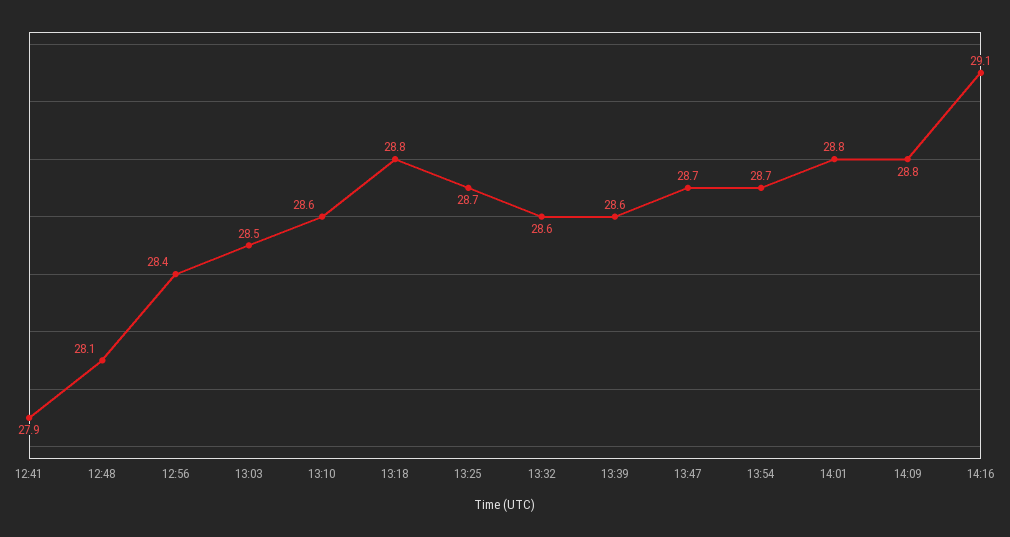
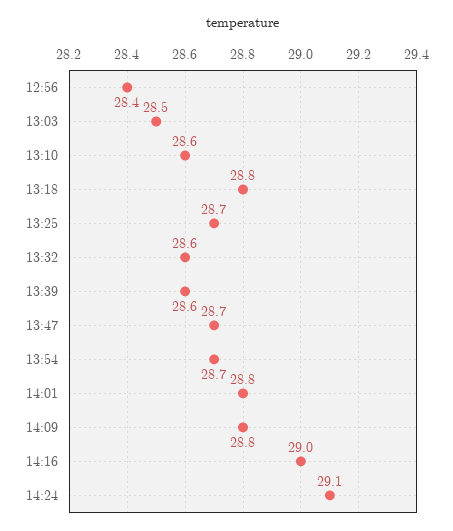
12:41: 27.9 -> none
12:48: 28.1 -> none
14:16: 29.1 -> 29
14:24: none -> 29.1

